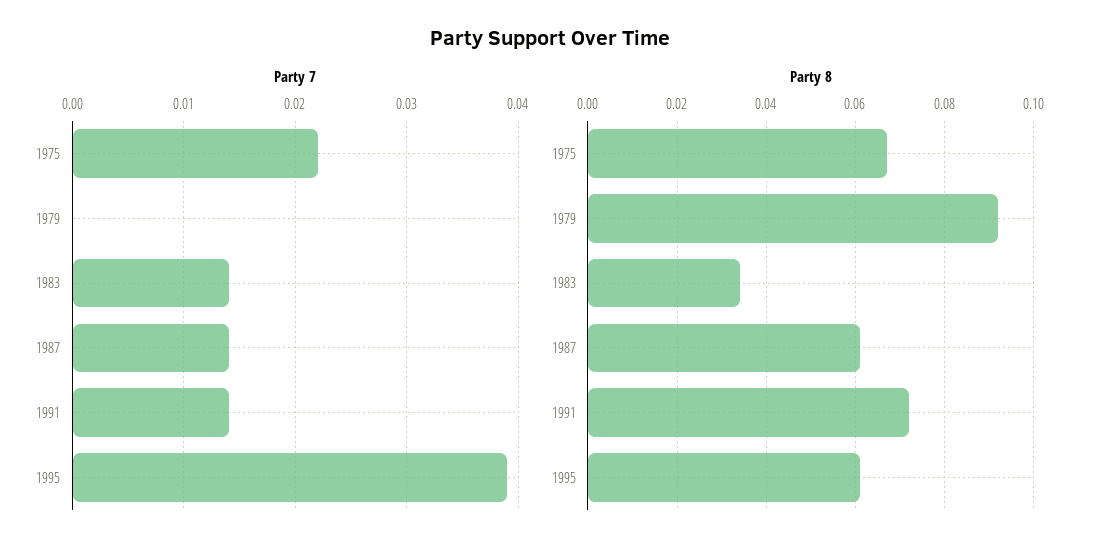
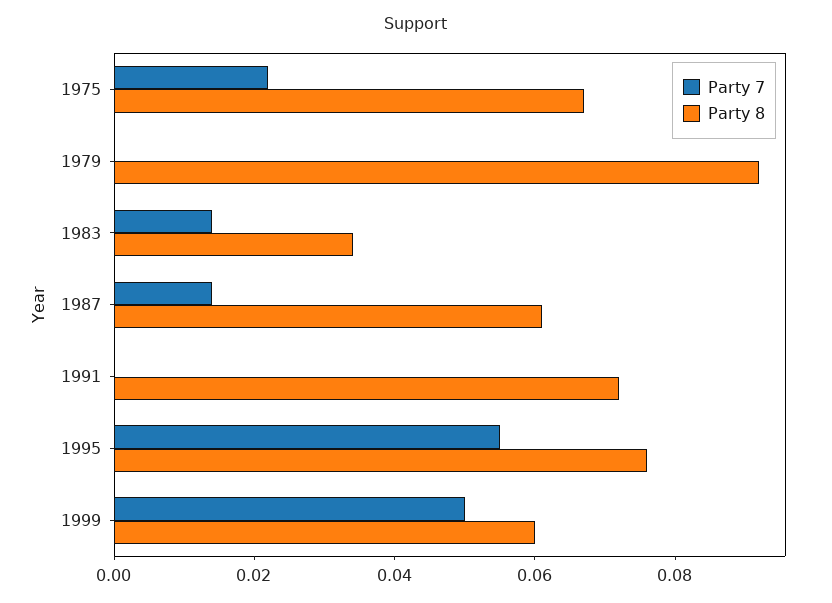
Party 7, 1991: 0.014 -> 0
Party 7, 1995: 0.039 -> 0.055
Party 8, 1995: 0.06 -> 0.075
Party 7, 1999: none -> 0.05
Party 8, 1999: none -> 0.06

